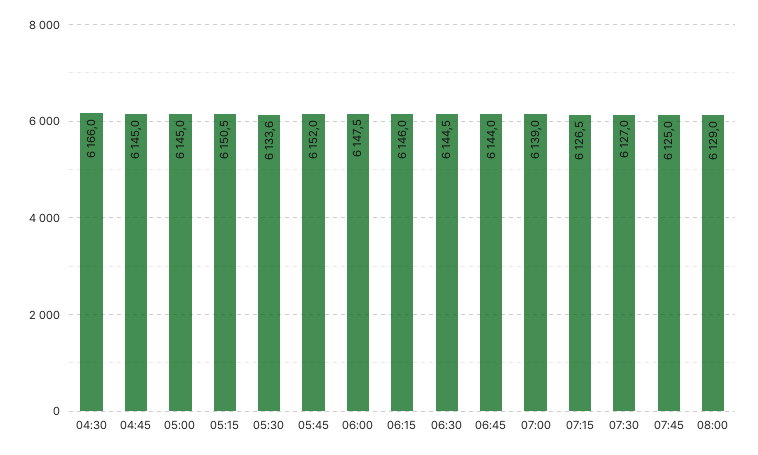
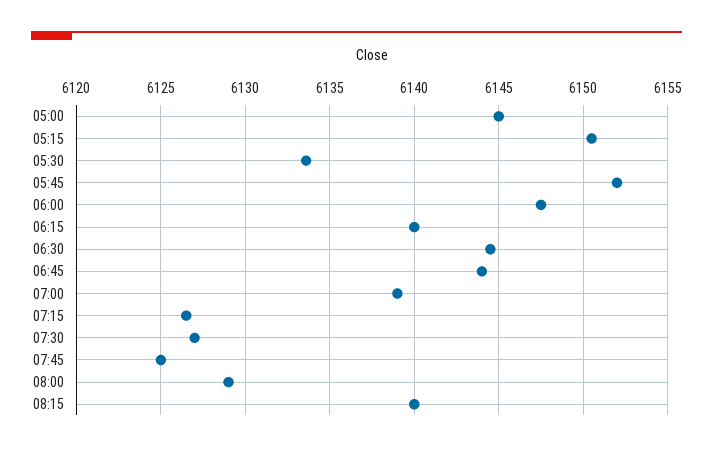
04:30: 6166 -> none
04:45: 6145 -> none
06:15: 6146 -> 6140
08:15: none -> 6140

